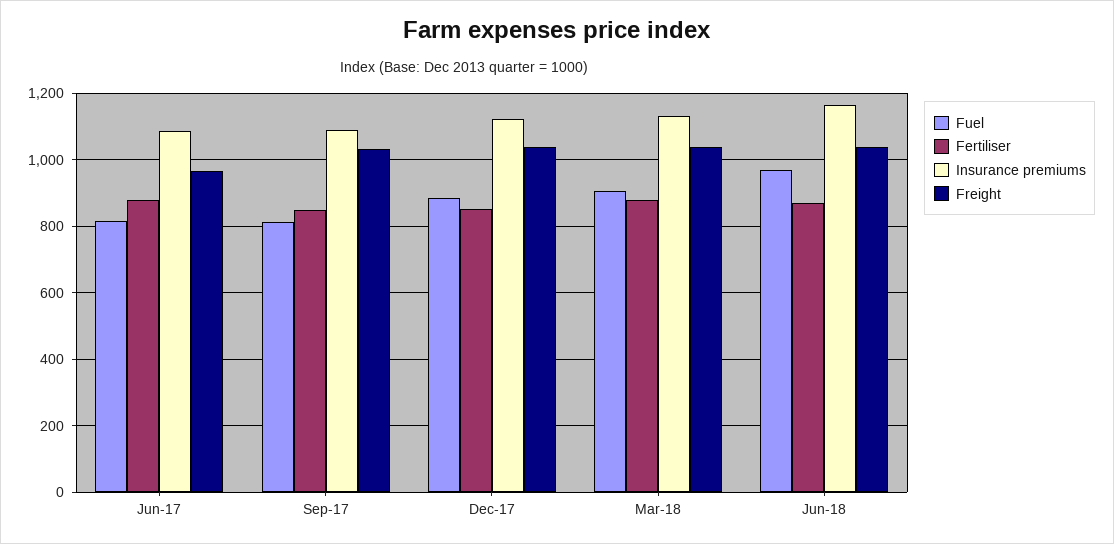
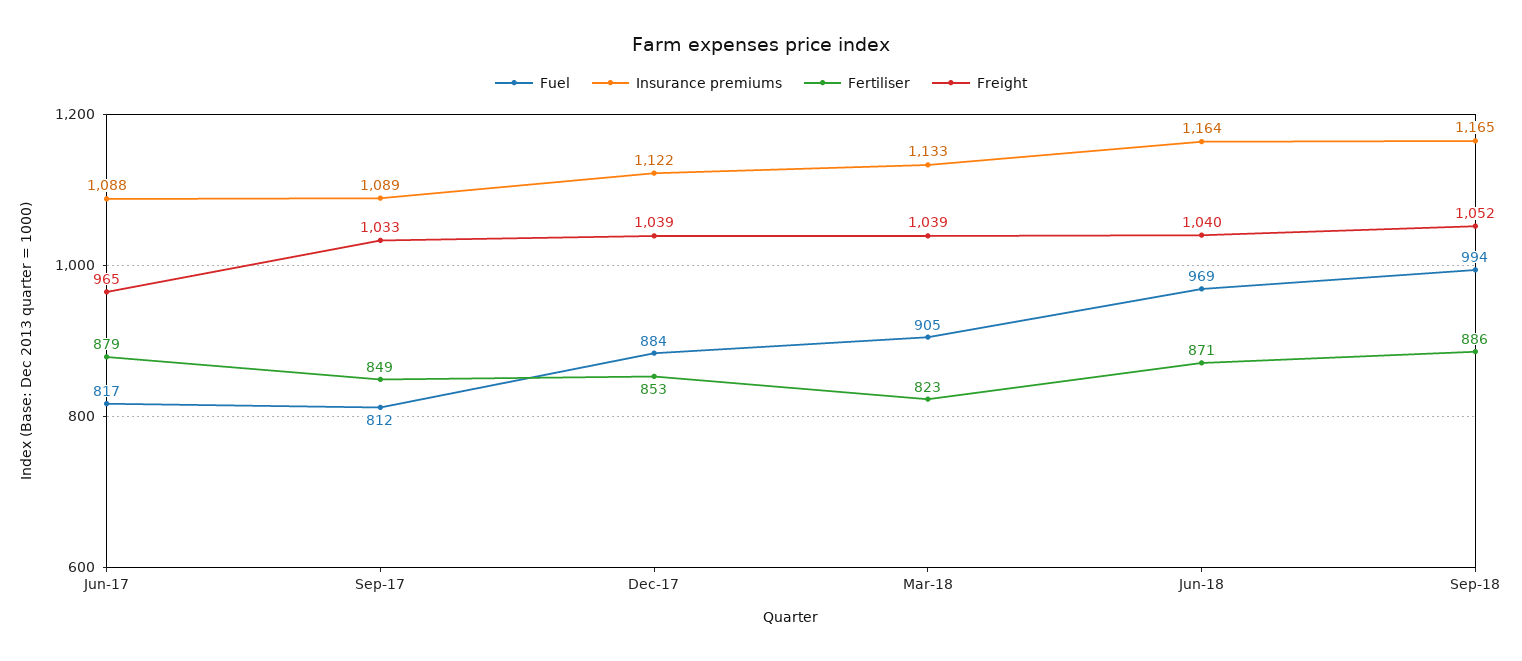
Fertiliser, Mar-18: 880 -> 823
Fuel, Sep-18: none -> 994
Insurance premiums, Sep-18: none -> 1165
Fertiliser, Sep-18: none -> 886
Freight, Sep-18: none -> 1052

